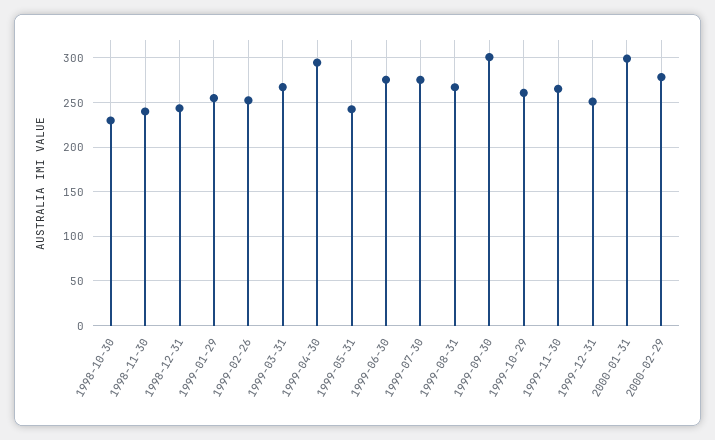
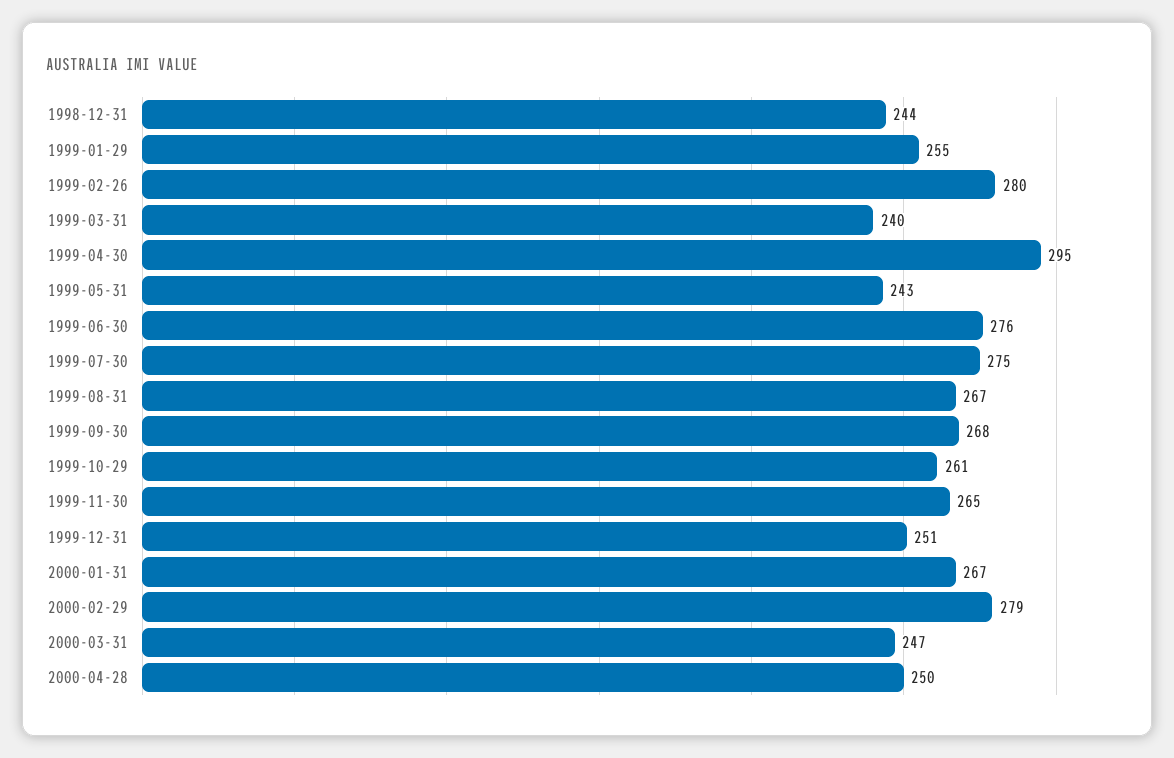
1998-10-30: 230 -> none
1998-11-30: 240 -> none
1999-02-26: 250 -> 280
1999-03-31: 270 -> 240
1999-09-30: 300 -> 268
2000-01-31: 300 -> 267
2000-03-31: none -> 247
2000-04-28: none -> 250

